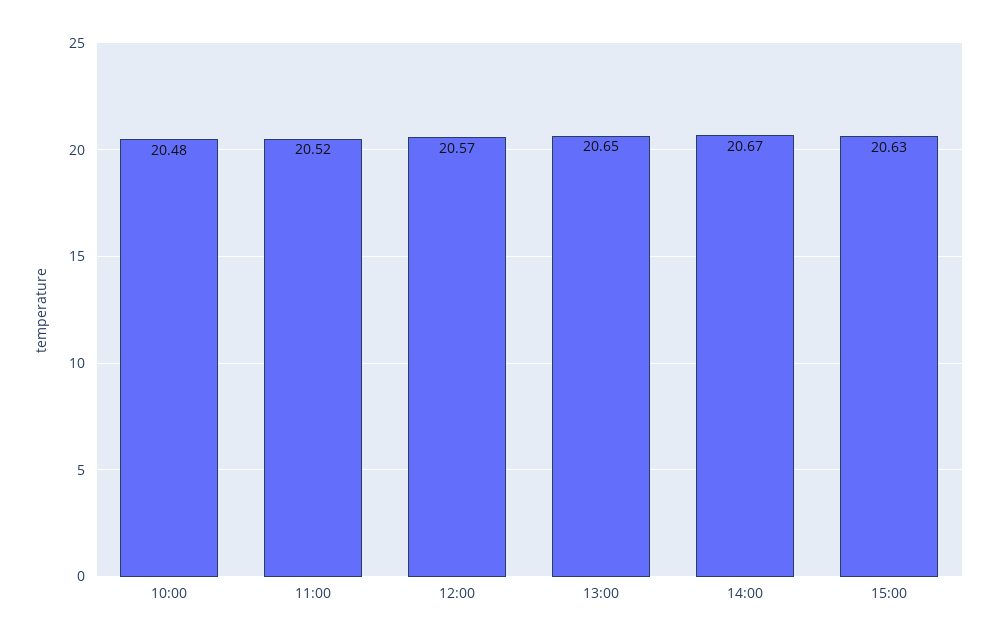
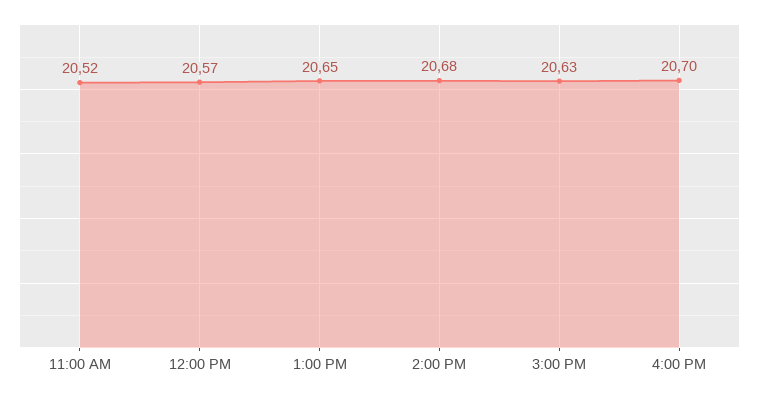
10:00: 20.48 -> none
14:00: 20.67 -> 20.68
4:00 PM: none -> 20.7

